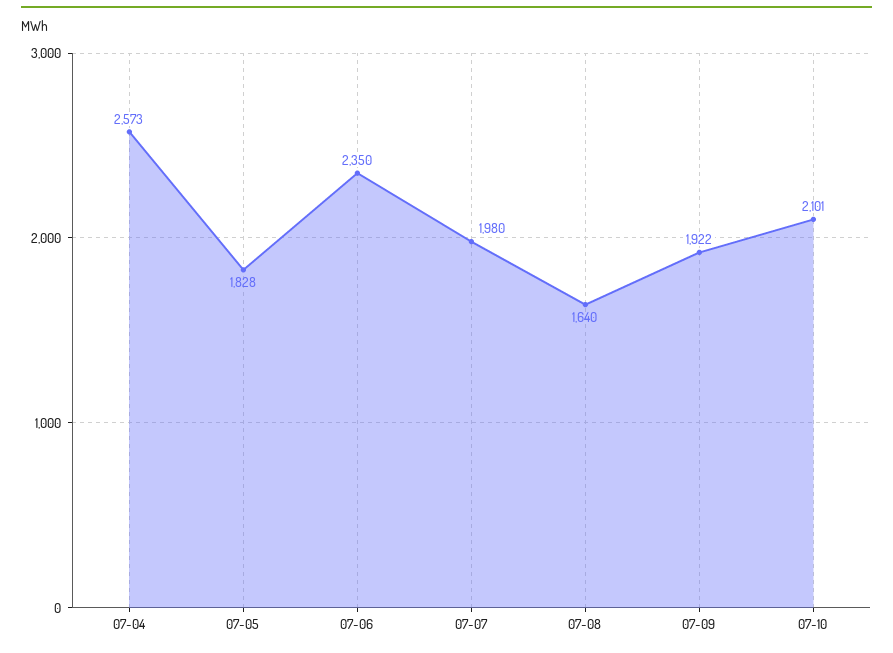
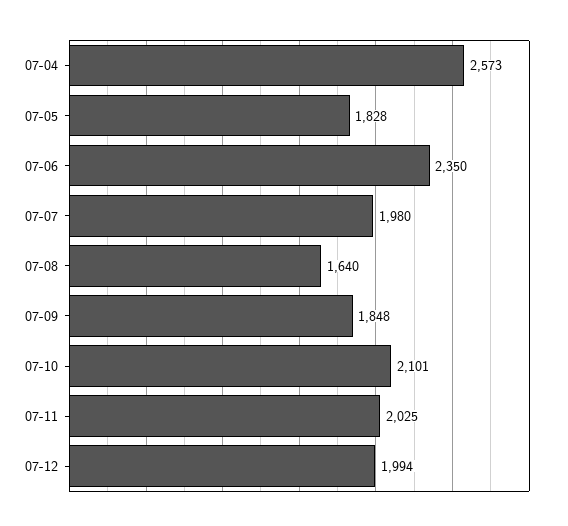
07-09: 1922 -> 1848
07-11: none -> 2025
07-12: none -> 1994

